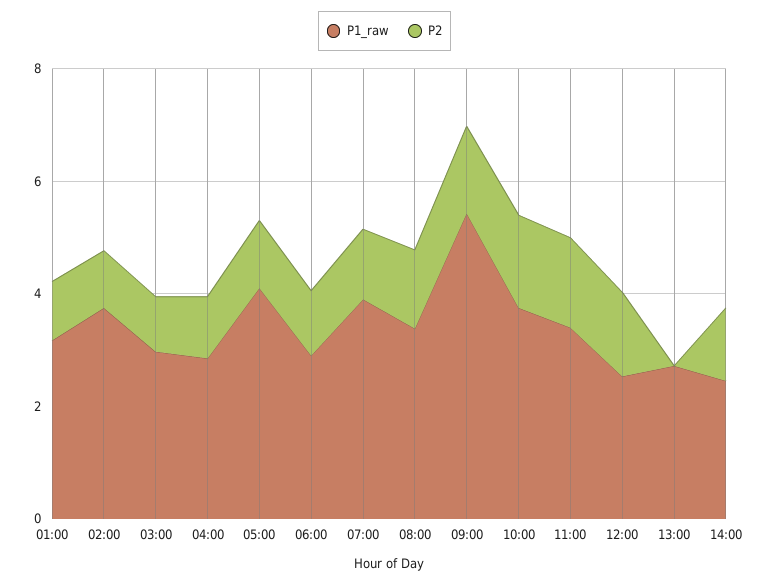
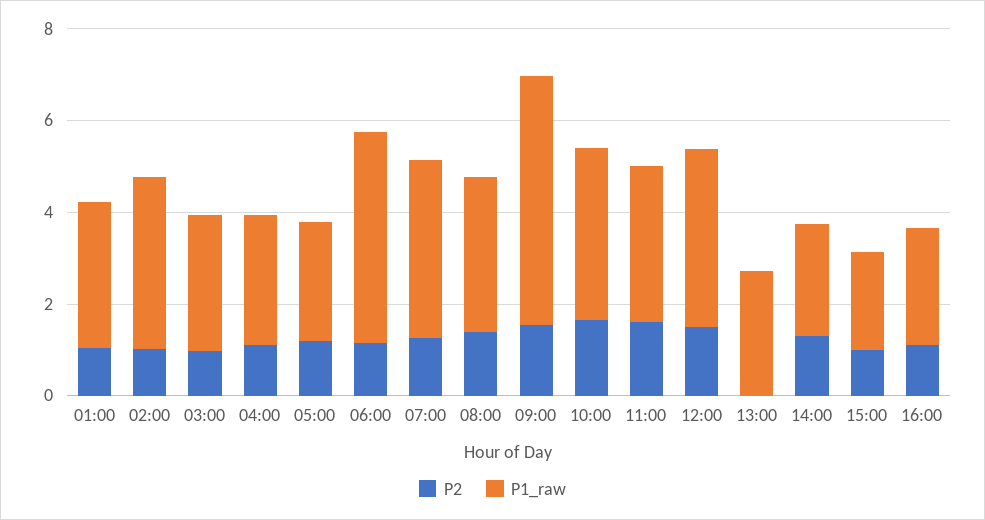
P1_raw, 05:00: 4 -> 2.5
P1_raw, 06:00: 3 -> 4.5
P1_raw, 12:00: 2.5 -> 4
P2, 15:00: none -> 1
P1_raw, 15:00: none -> 2
P2, 16:00: none -> 1
P1_raw, 16:00: none -> 2.5

